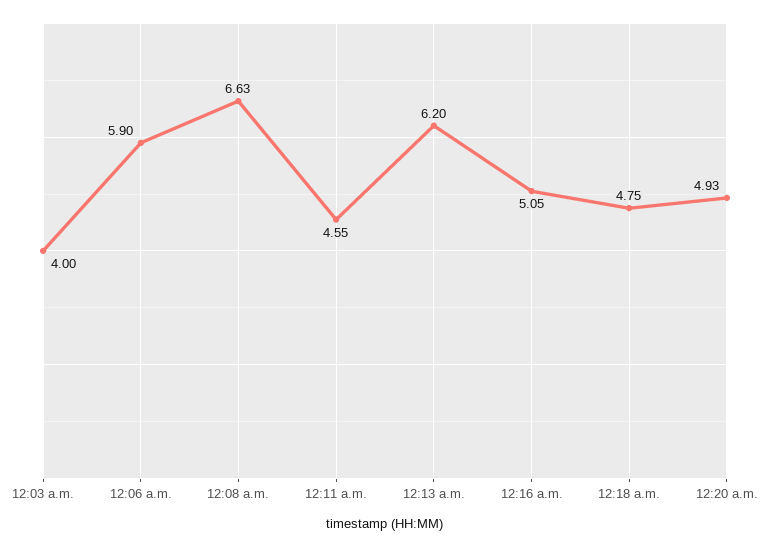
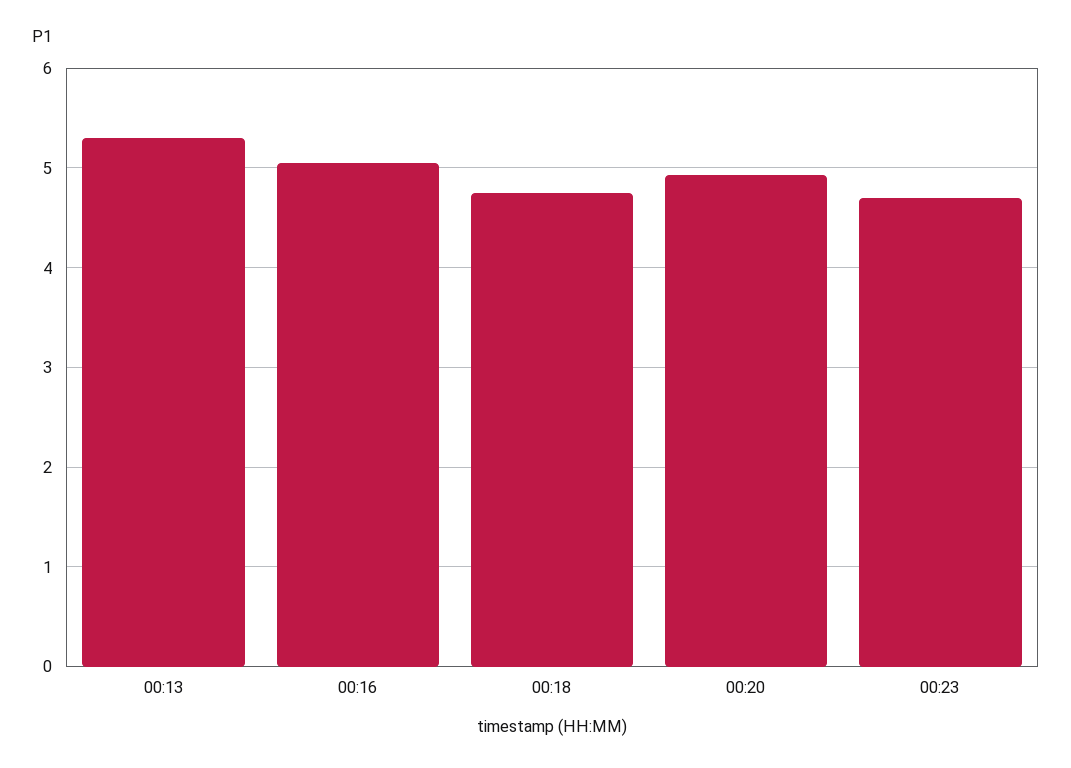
12:03 a.m.: 4 -> none
12:06 a.m.: 5.9 -> none
12:08 a.m.: 6.63 -> none
12:11 a.m.: 4.55 -> none
12:13 a.m.: 6.2 -> 5.3
00:23: none -> 4.7

